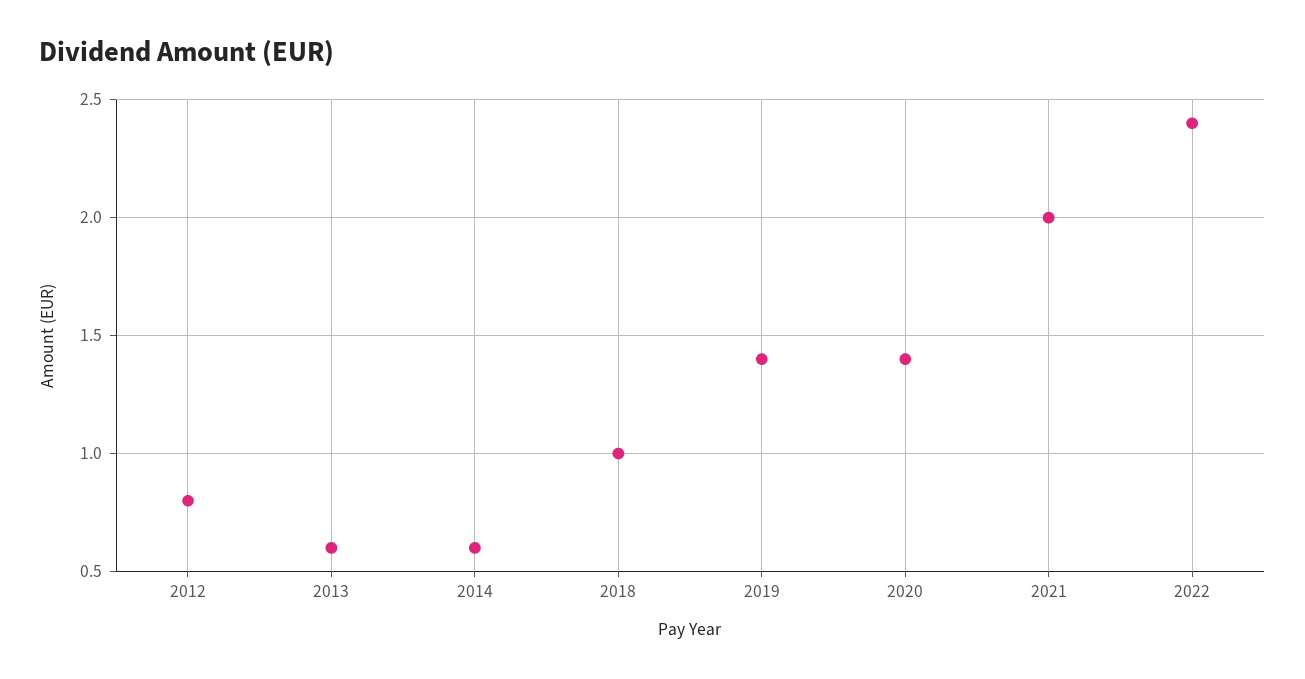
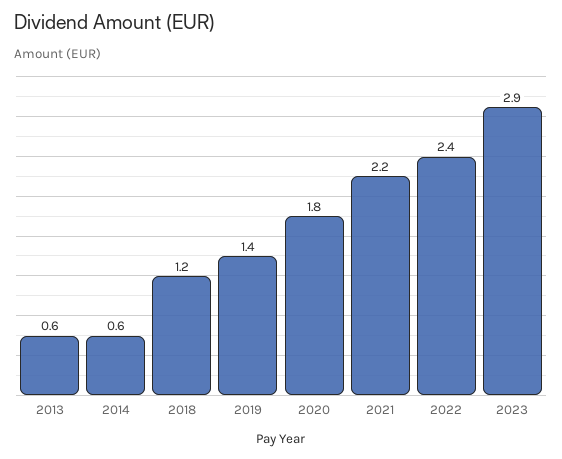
2012: 0.8 -> none
2018: 1 -> 1.2
2020: 1.4 -> 1.8
2021: 2 -> 2.2
2023: none -> 2.9

